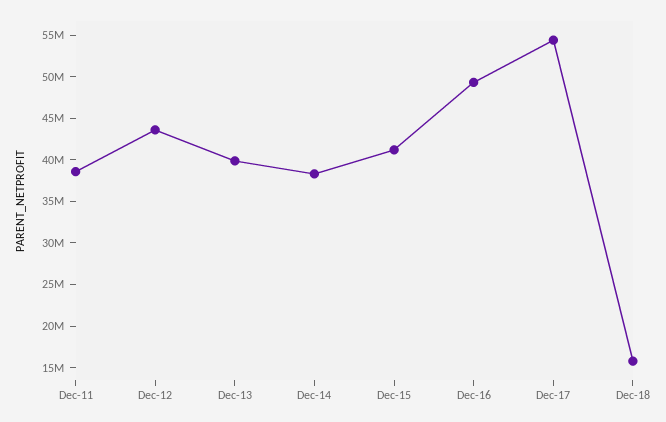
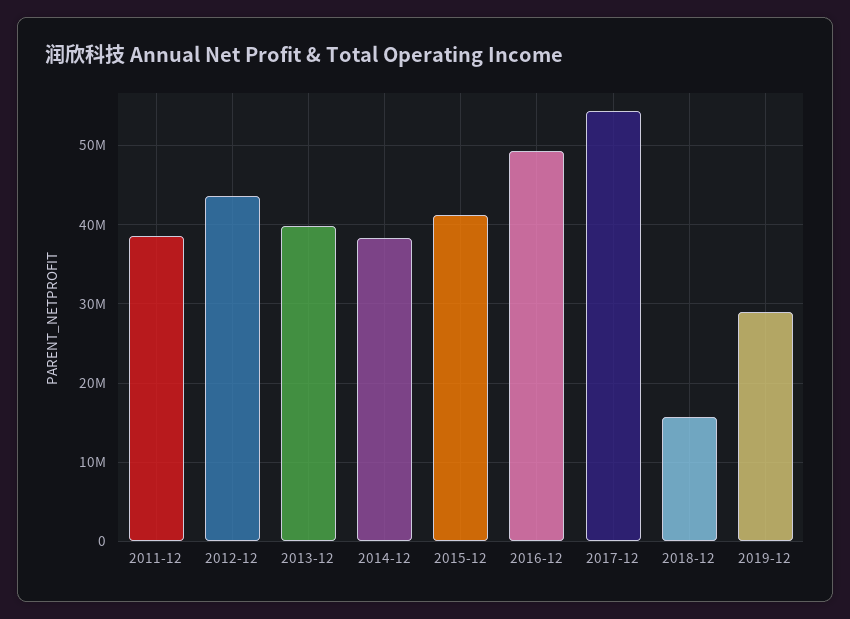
2019-12: none -> 29000000

